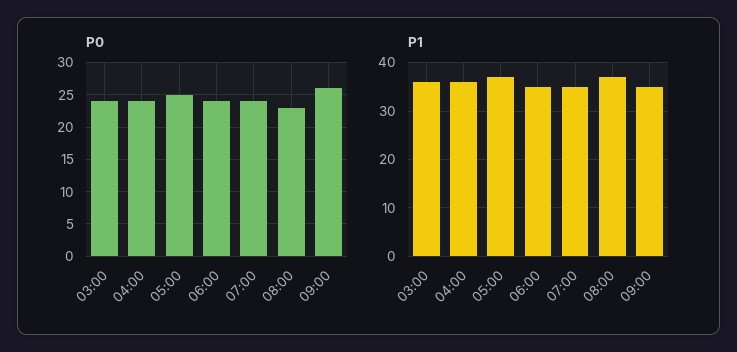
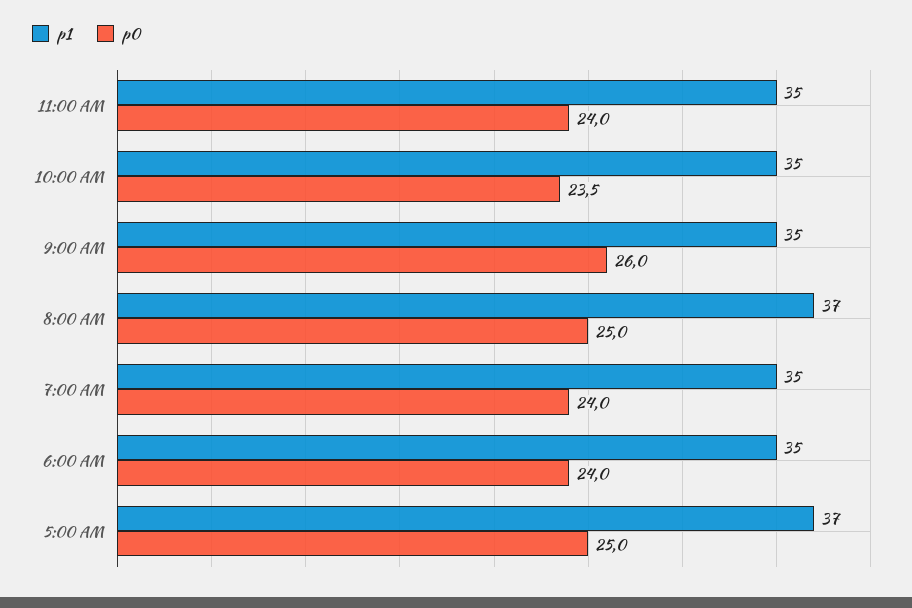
P0, 03:00: 24 -> none
P0, 04:00: 24 -> none
P0, 08:00: 23 -> 25
P1, 03:00: 35 -> none
P1, 04:00: 35 -> none
P1, 11:00 AM: none -> 35
P0, 11:00 AM: none -> 24
P1, 10:00 AM: none -> 35
P0, 10:00 AM: none -> 23.5

